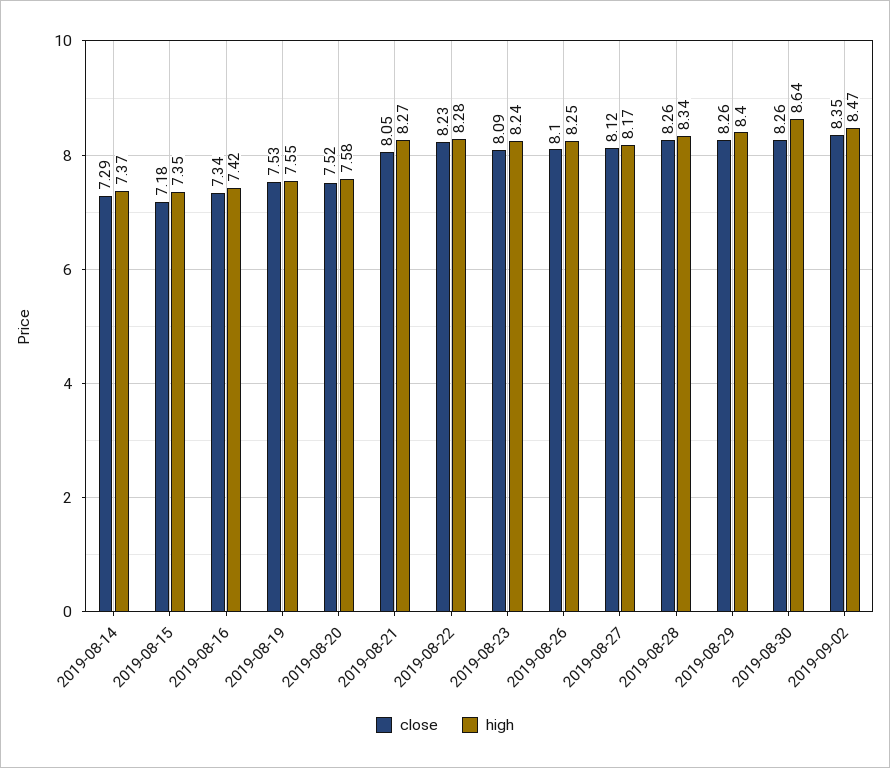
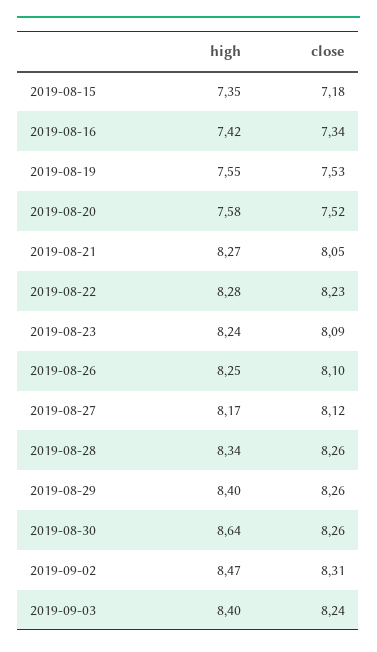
close, 2019-08-14: 7.29 -> none
high, 2019-08-14: 7.37 -> none
close, 2019-09-02: 8.35 -> 8.31
high, 2019-09-03: none -> 8.4
close, 2019-09-03: none -> 8.24

